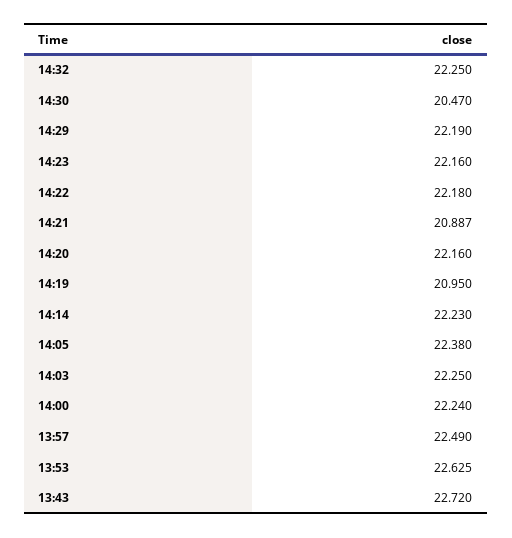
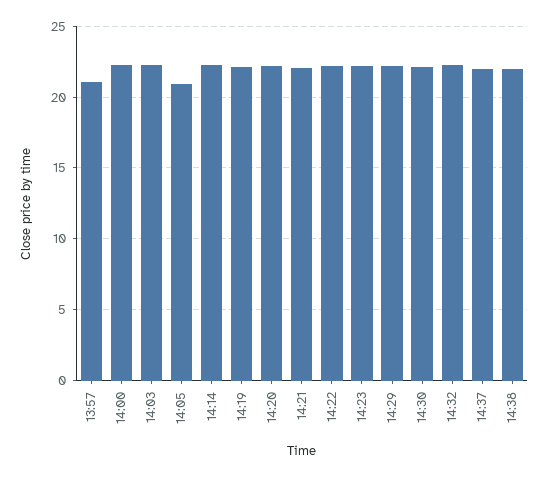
14:30: 20.47 -> 22
14:21: 20.887 -> 22
14:19: 20.95 -> 22
14:05: 22.38 -> 21
13:57: 22.49 -> 21
13:53: 22.625 -> none
13:43: 22.72 -> none
14:37: none -> 22
14:38: none -> 22

